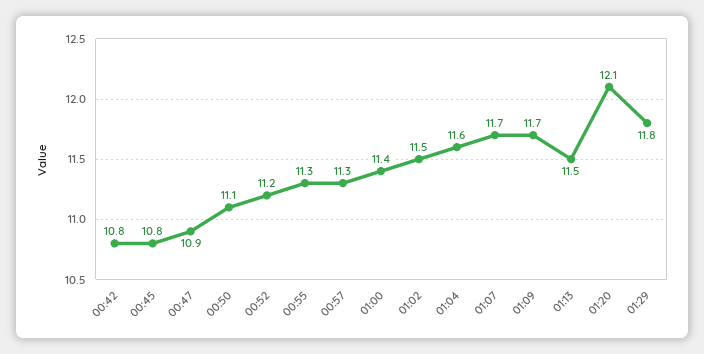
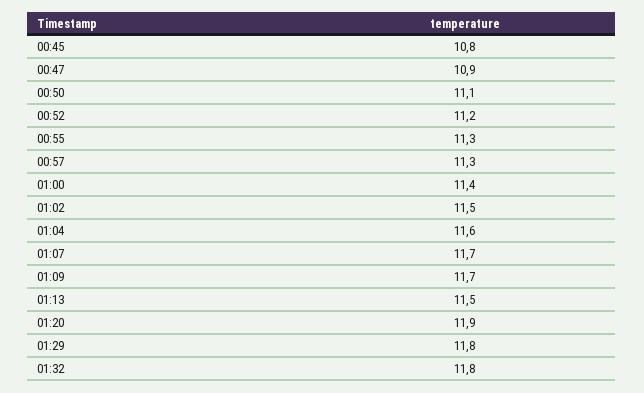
00:42: 10.8 -> none
01:20: 12.1 -> 11.9
01:32: none -> 11.8

